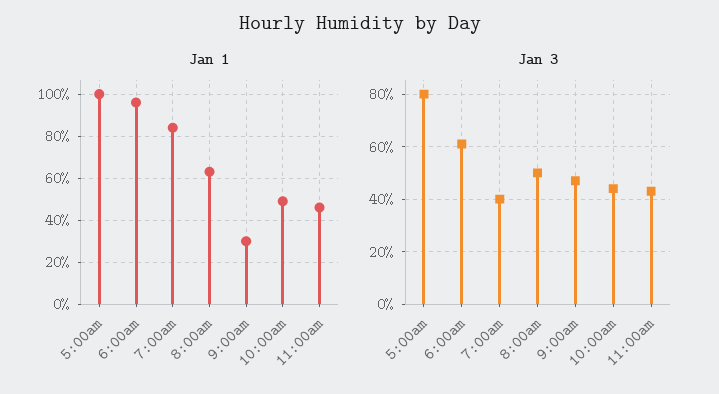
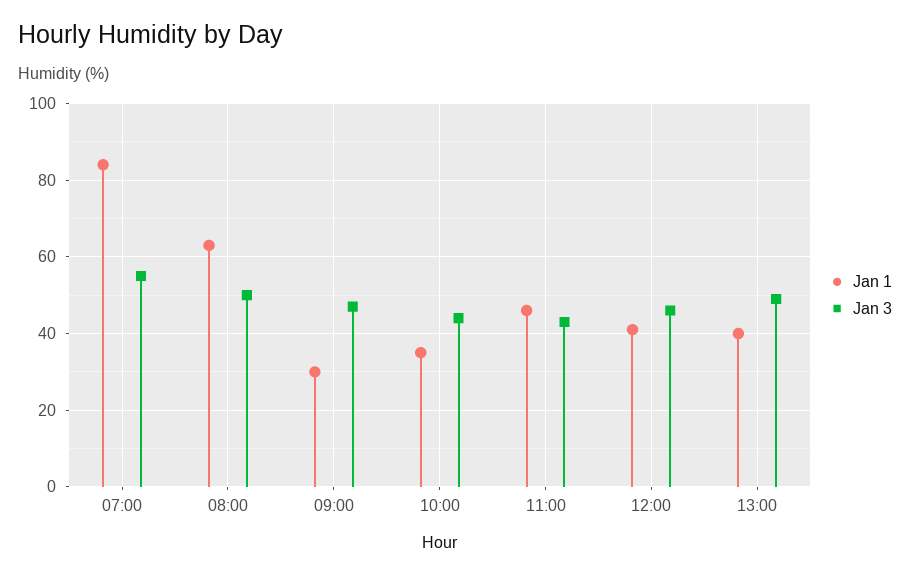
Jan 1, 5:00am: 100 -> none
Jan 1, 6:00am: 95 -> none
Jan 1, 10:00am: 50 -> 35
Jan 3, 5:00am: 80 -> none
Jan 3, 6:00am: 60 -> none
Jan 3, 7:00am: 40 -> 55
Jan 1, 12:00: none -> 40
Jan 3, 12:00: none -> 45
Jan 1, 13:00: none -> 40
Jan 3, 13:00: none -> 50

